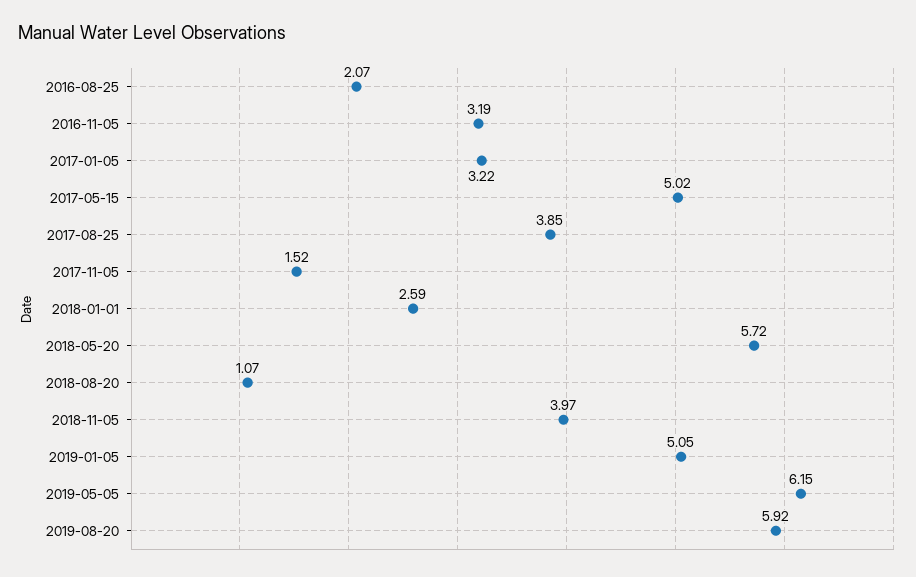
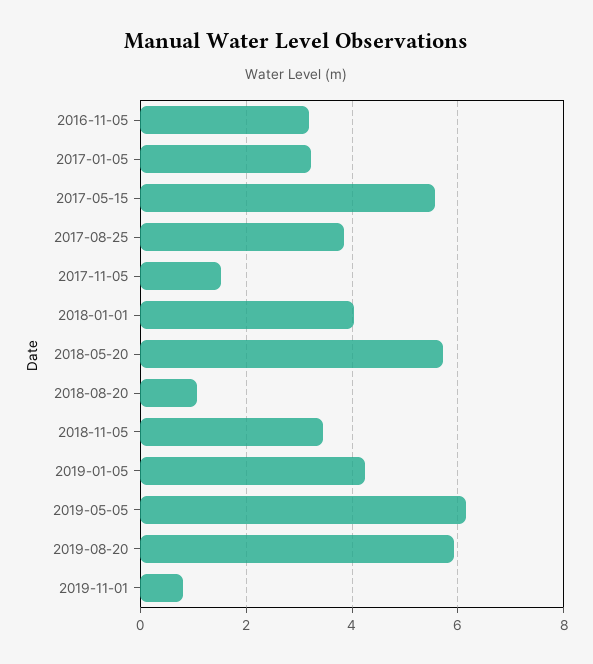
2016-08-25: 2.07 -> none
2017-05-15: 5.02 -> 5.6
2018-01-01: 2.59 -> 4
2018-11-05: 3.97 -> 3.4
2019-01-05: 5.05 -> 4.2
2019-11-01: none -> 0.8

